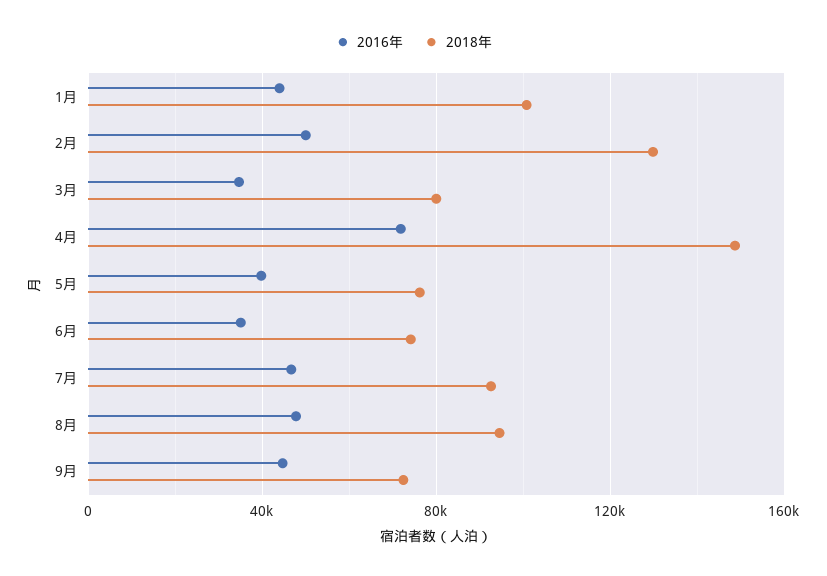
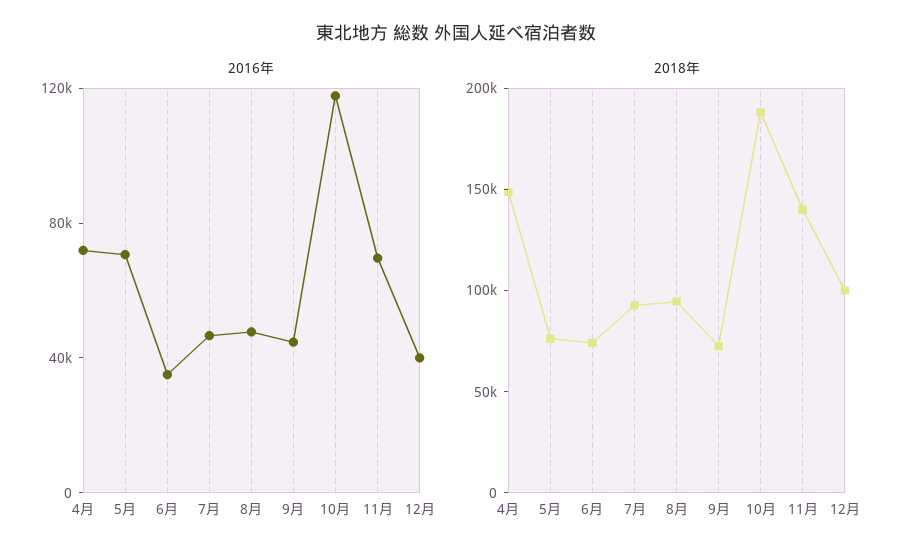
2016年, 1月: 45000 -> none
2018年, 1月: 100000 -> none
2016年, 2月: 50000 -> none
2018年, 2月: 130000 -> none
2016年, 3月: 35000 -> none
2018年, 3月: 80000 -> none
2016年, 5月: 40000 -> 70000
2016年, 10月: none -> 120000
2016年, 11月: none -> 70000
2016年, 12月: none -> 40000
2018年, 10月: none -> 190000
2018年, 11月: none -> 140000
2018年, 12月: none -> 100000

